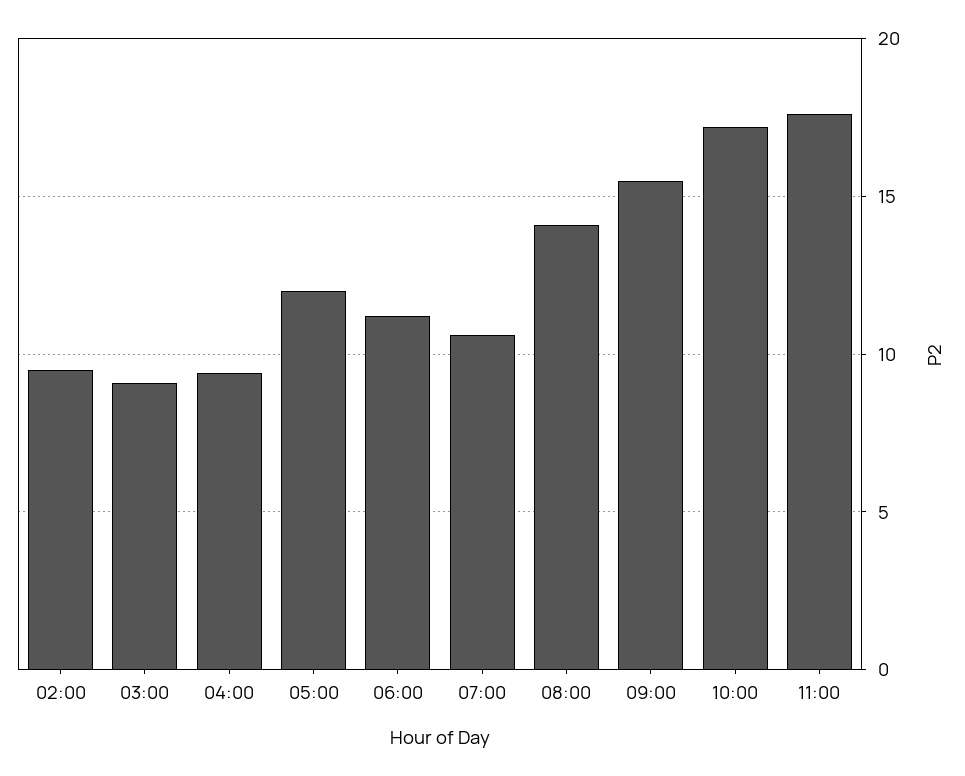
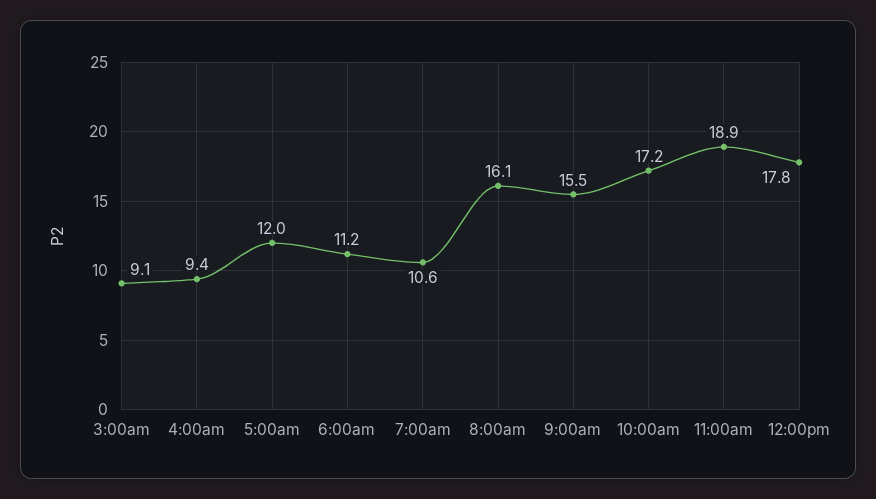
02:00: 9.5 -> none
08:00: 14 -> 16.1
11:00: 17.5 -> 18.9
12:00pm: none -> 17.8

